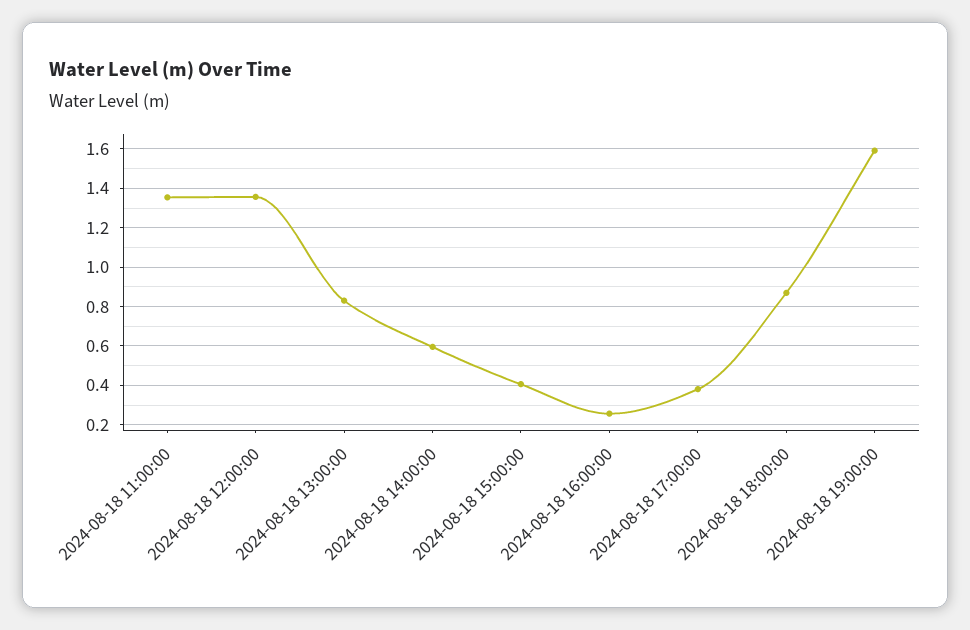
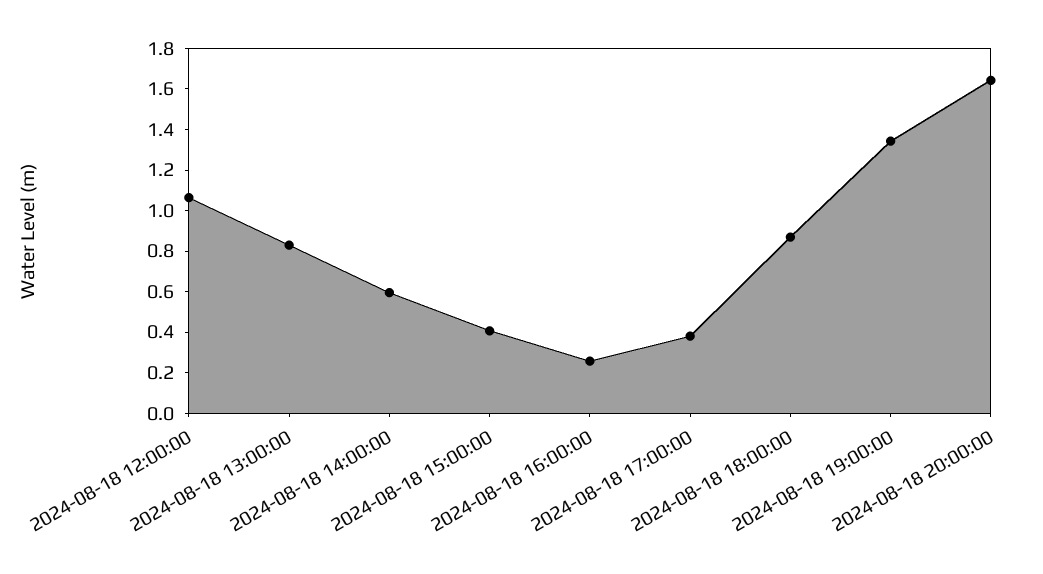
2024-08-18 11:00:00: 1.35 -> none
2024-08-18 12:00:00: 1.35 -> 1.05
2024-08-18 19:00:00: 1.6 -> 1.35
2024-08-18 20:00:00: none -> 1.65

